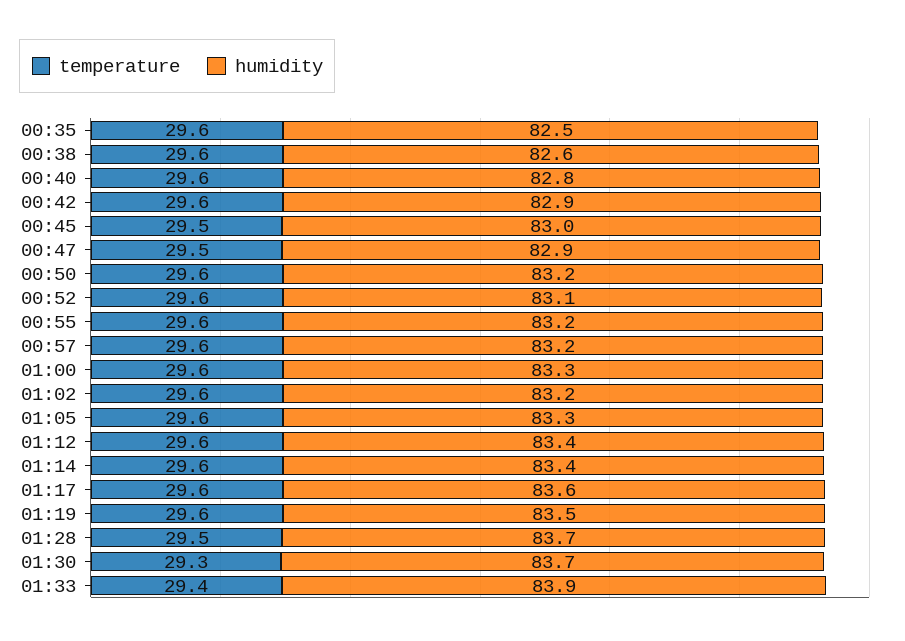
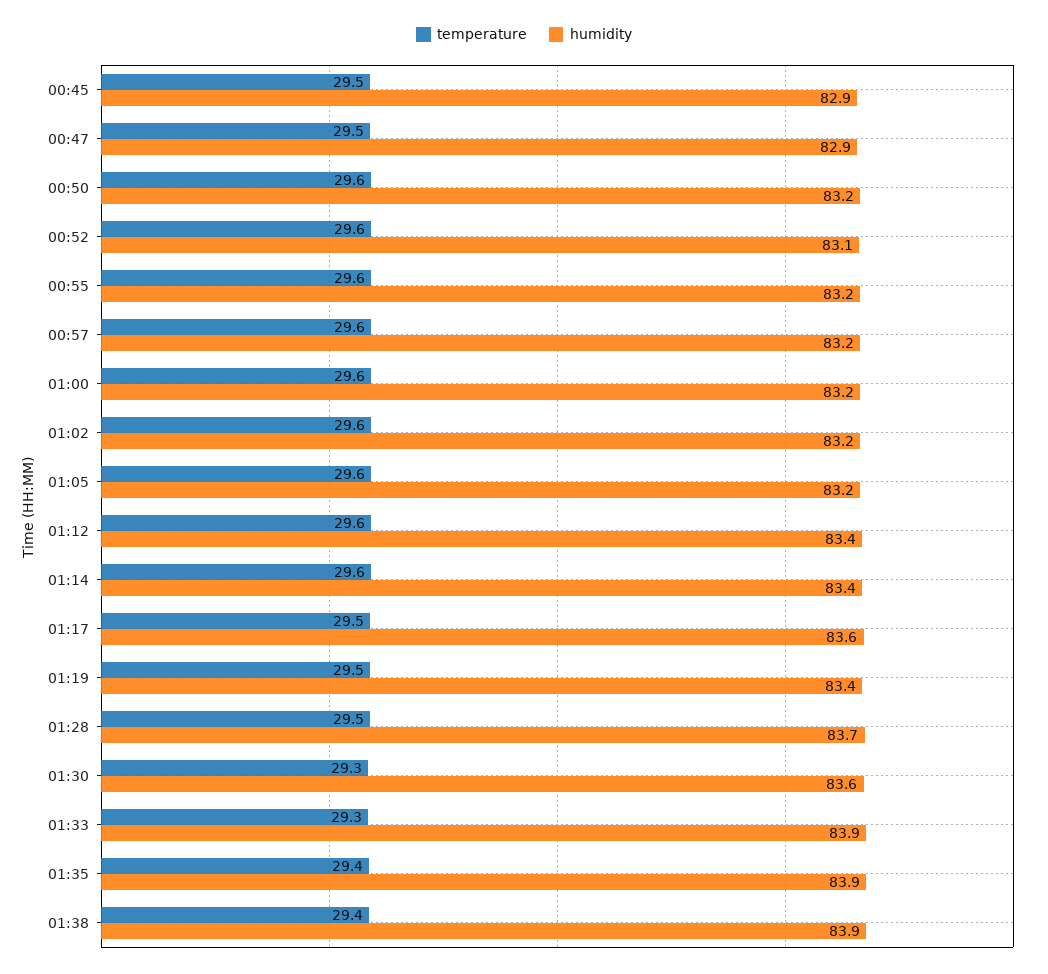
temperature, 00:35: 29.6 -> none
humidity, 00:35: 82.5 -> none
temperature, 00:38: 29.6 -> none
humidity, 00:38: 82.6 -> none
temperature, 00:40: 29.6 -> none
humidity, 00:40: 82.8 -> none
temperature, 00:42: 29.6 -> none
humidity, 00:42: 82.9 -> none
humidity, 00:45: 83 -> 82.9
humidity, 01:00: 83.3 -> 83.2
humidity, 01:05: 83.3 -> 83.2
temperature, 01:17: 29.6 -> 29.5
temperature, 01:19: 29.6 -> 29.5
humidity, 01:19: 83.5 -> 83.4
humidity, 01:30: 83.7 -> 83.6
temperature, 01:33: 29.4 -> 29.3
temperature, 01:35: none -> 29.4
humidity, 01:35: none -> 83.9
temperature, 01:38: none -> 29.4
humidity, 01:38: none -> 83.9

